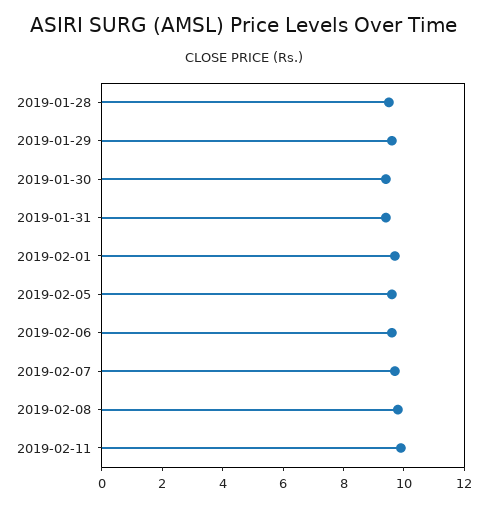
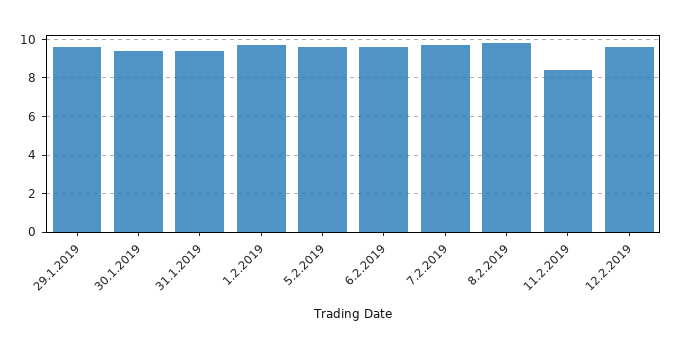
2019-01-28: 9.5 -> none
2019-02-11: 10 -> 8.5
12.2.2019: none -> 9.5

